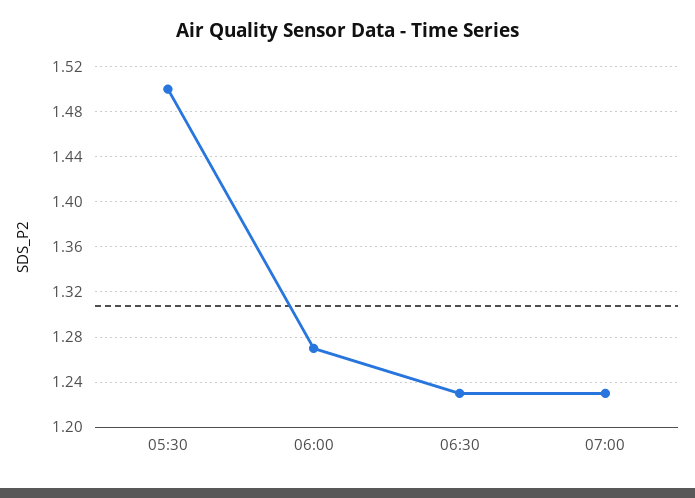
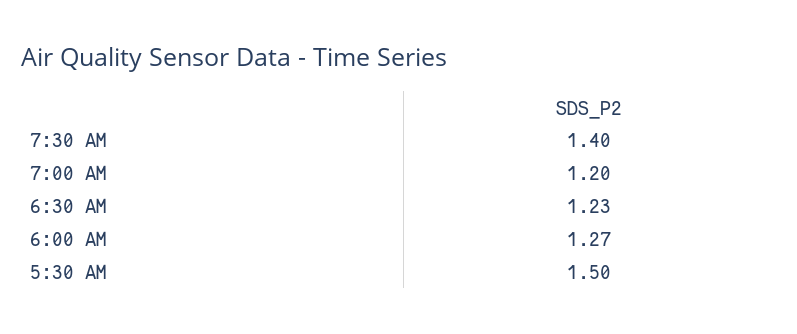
07:00: 1.23 -> 1.2
7:30 AM: none -> 1.4

